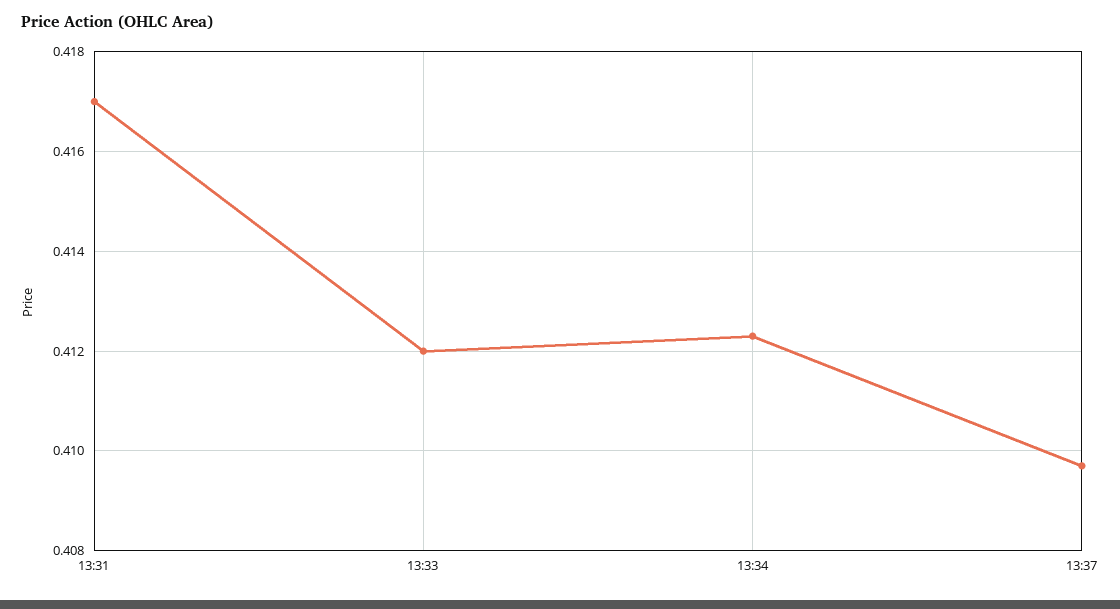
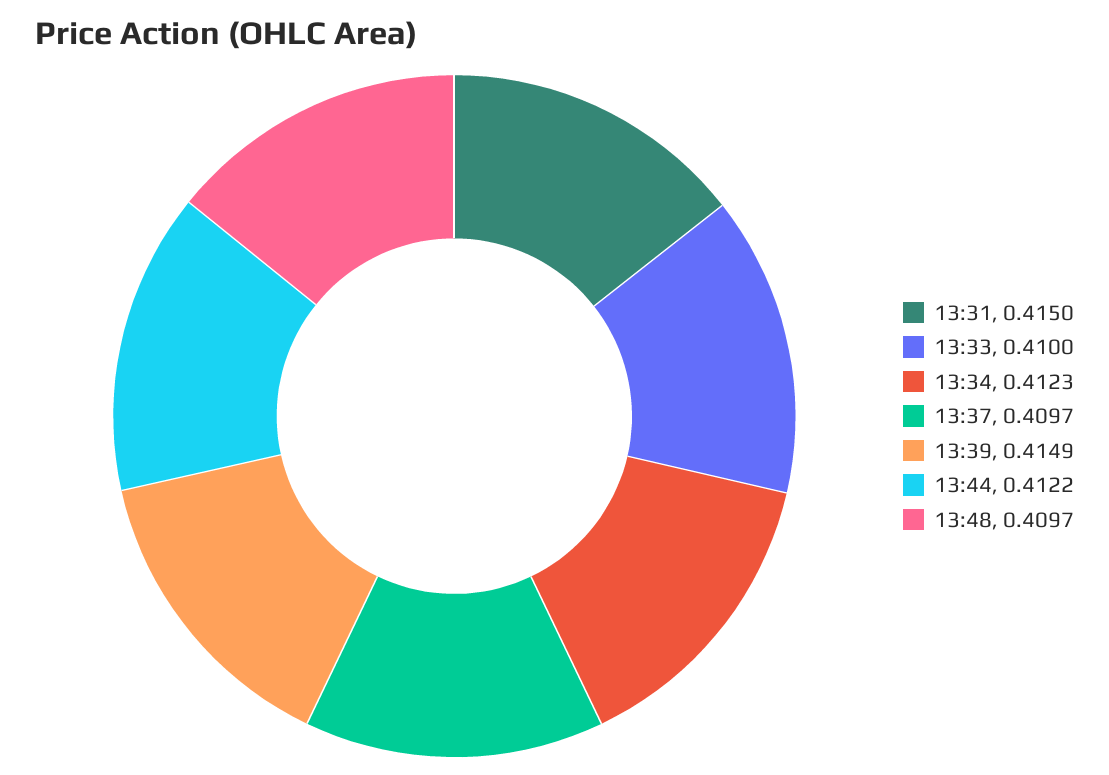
13:31: 0.417 -> 0.415
13:33: 0.412 -> 0.41
13:39: none -> 0.4149
13:44: none -> 0.4122
13:48: none -> 0.4097

